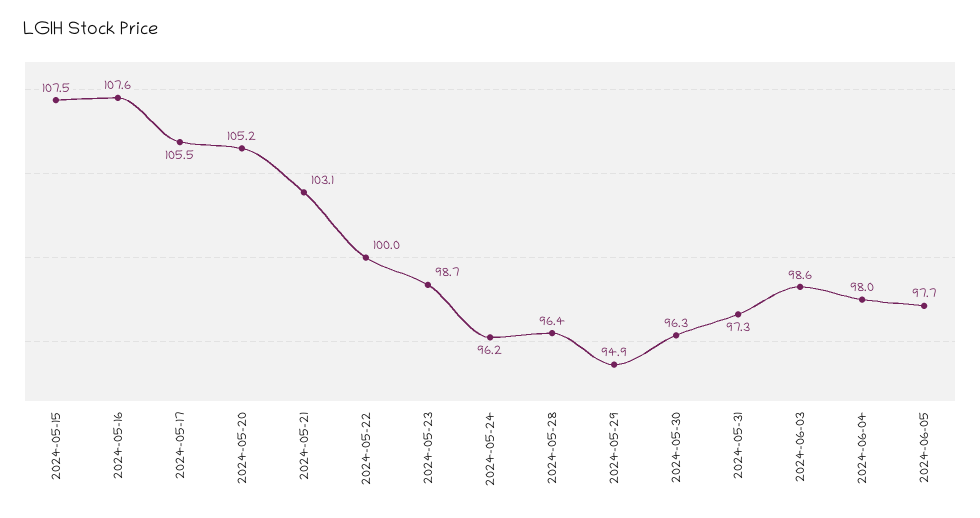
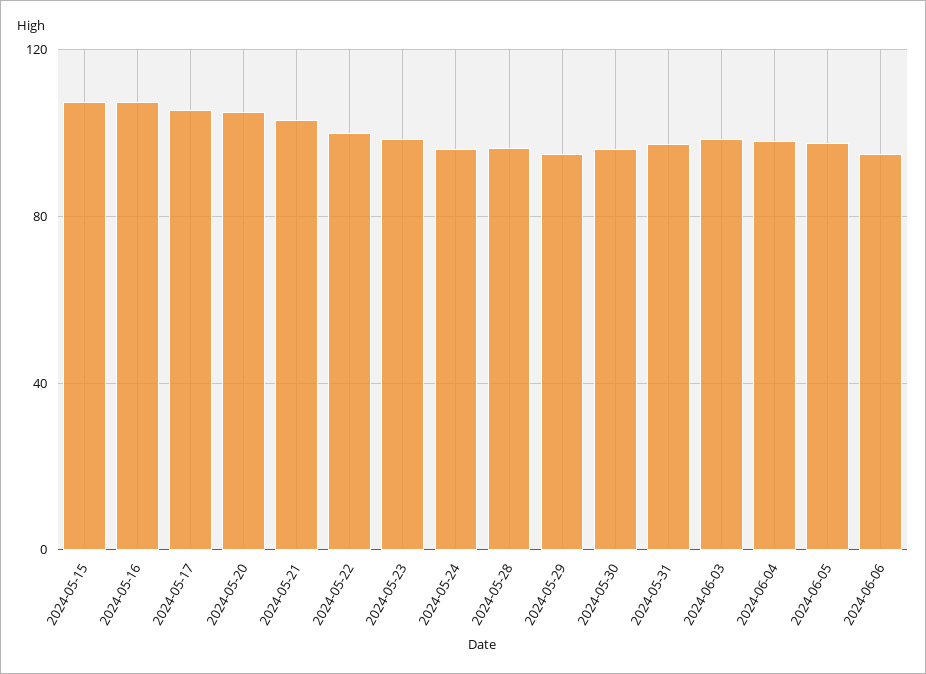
2024-06-06: none -> 95

